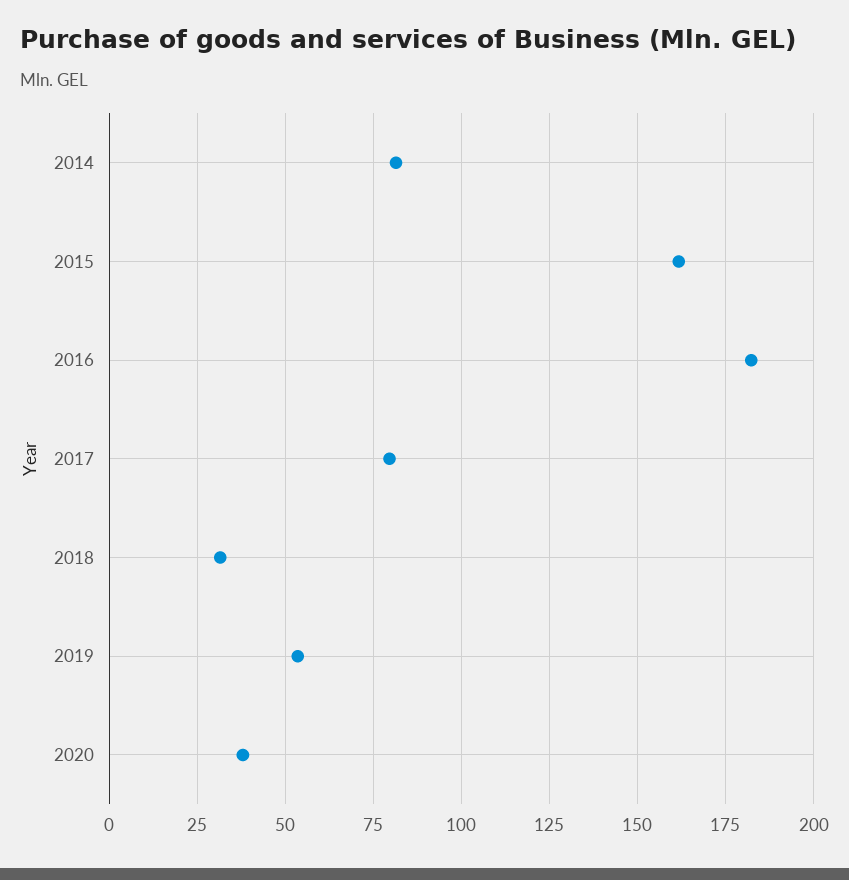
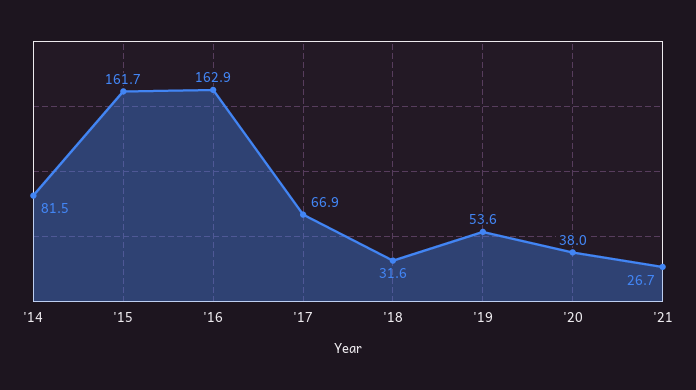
2016: 182.5 -> 162.9
2017: 80 -> 66.9
'21: none -> 26.7

